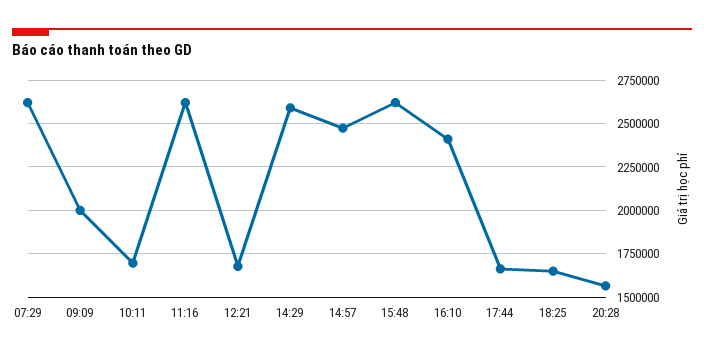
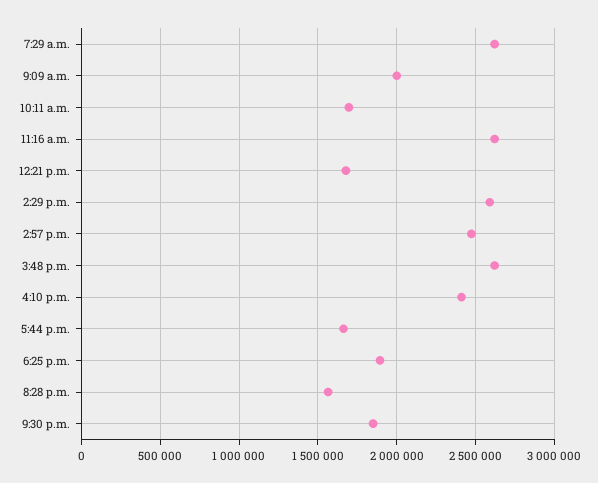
18:25: 1650000 -> 1900000
9:30 p.m.: none -> 1850000

